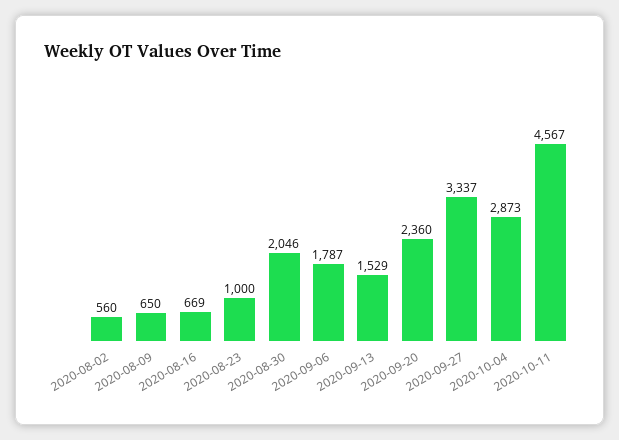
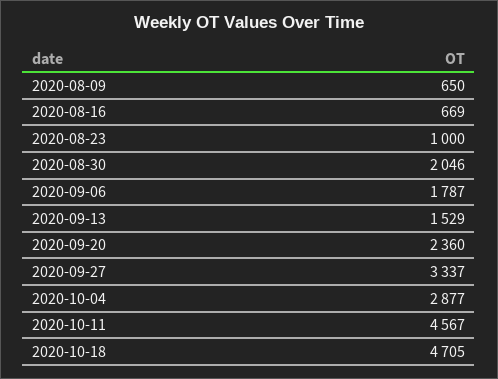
2020-08-02: 560 -> none
2020-10-04: 2873 -> 2877
2020-10-18: none -> 4705

